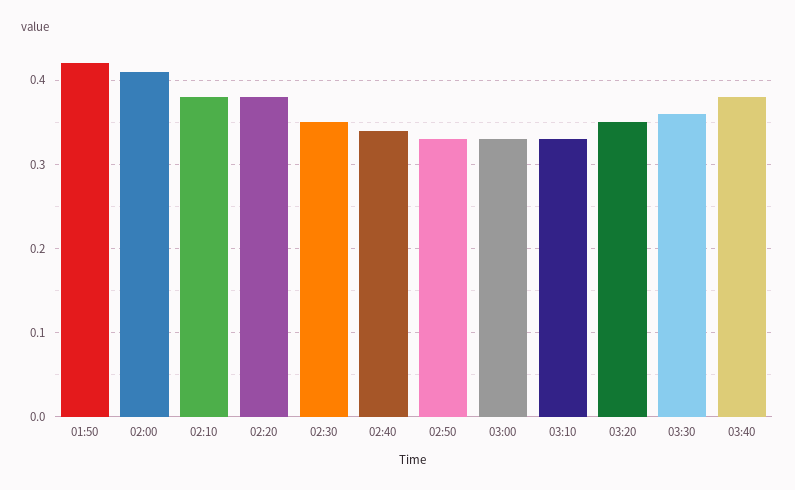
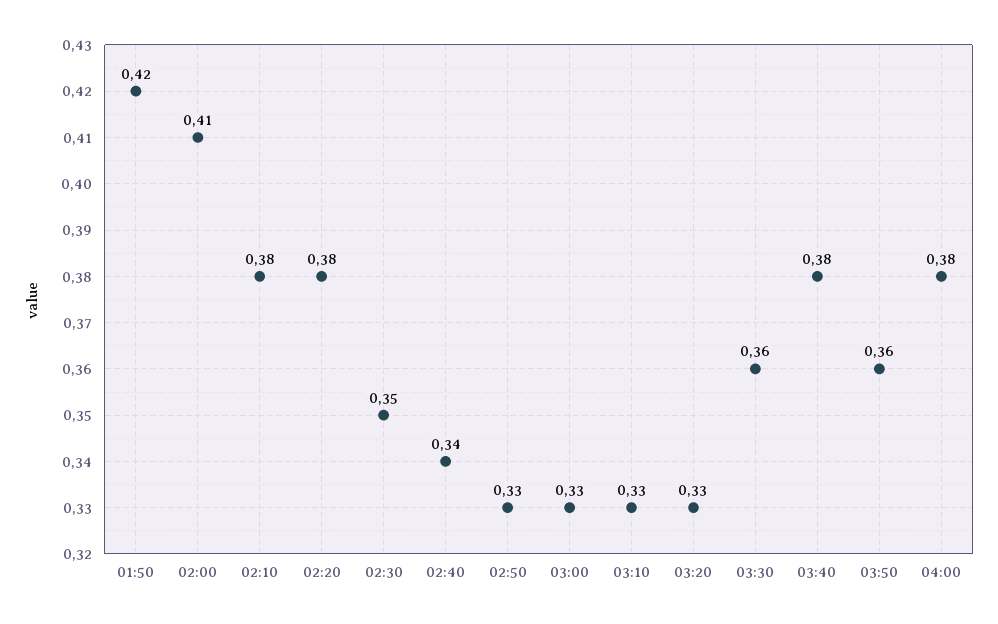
03:20: 0.35 -> 0.33
03:50: none -> 0.36
04:00: none -> 0.38

